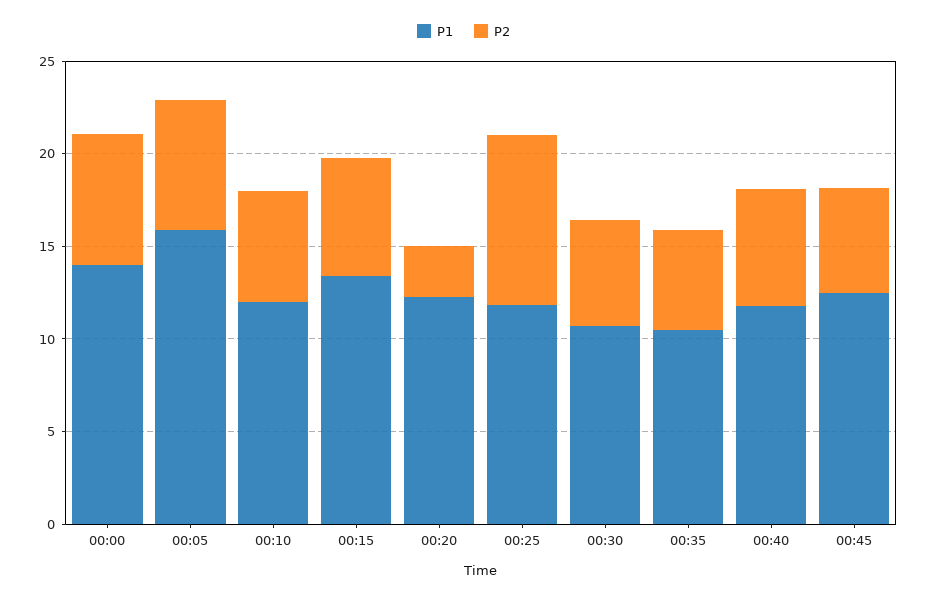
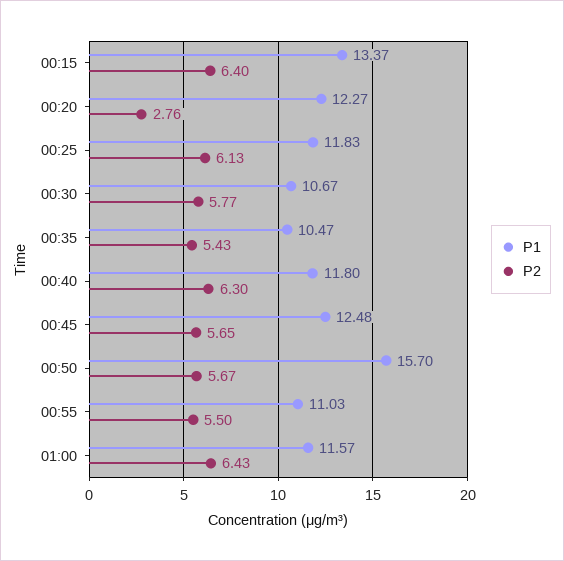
P1, 00:00: 14 -> none
P2, 00:00: 7 -> none
P1, 00:05: 16 -> none
P2, 00:05: 7 -> none
P1, 00:10: 12 -> none
P2, 00:10: 6 -> none
P2, 00:25: 9 -> 6.13
P1, 00:50: none -> 15.7
P2, 00:50: none -> 5.67
P1, 00:55: none -> 11.03
P2, 00:55: none -> 5.5
P1, 01:00: none -> 11.57
P2, 01:00: none -> 6.43

